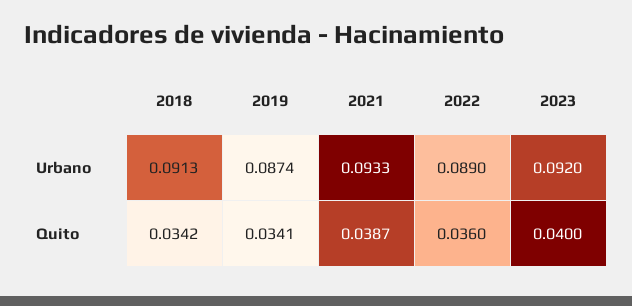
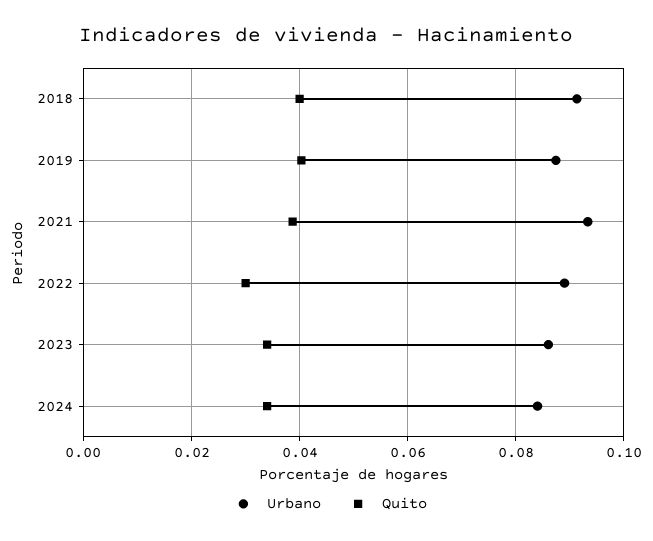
Urbano, 2023: 0.092 -> 0.086
Quito, 2018: 0.0342 -> 0.04
Quito, 2019: 0.0341 -> 0.04
Quito, 2022: 0.036 -> 0.03
Quito, 2023: 0.04 -> 0.034
Urbano, 2024: none -> 0.084
Quito, 2024: none -> 0.034

